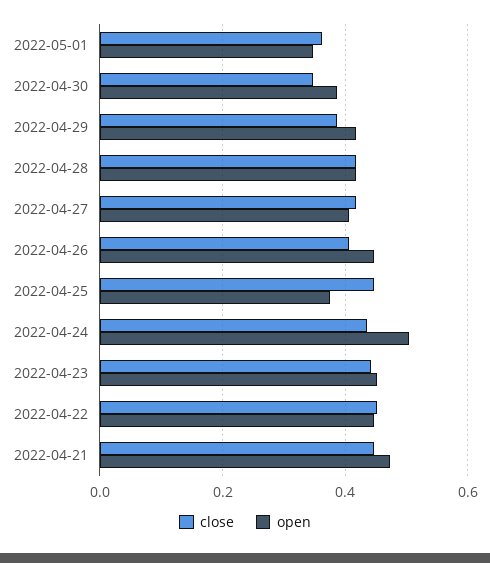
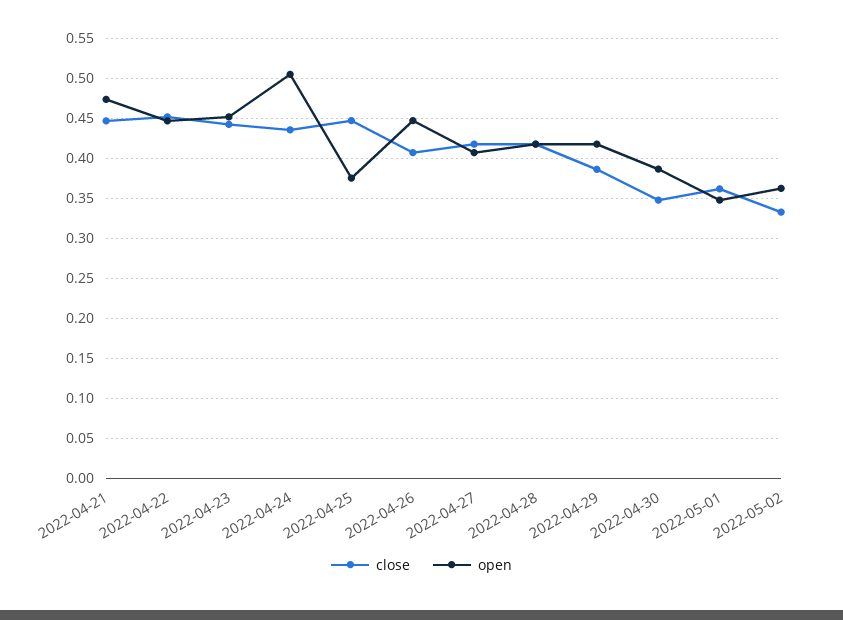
close, 2022-05-02: none -> 0.33
open, 2022-05-02: none -> 0.36

